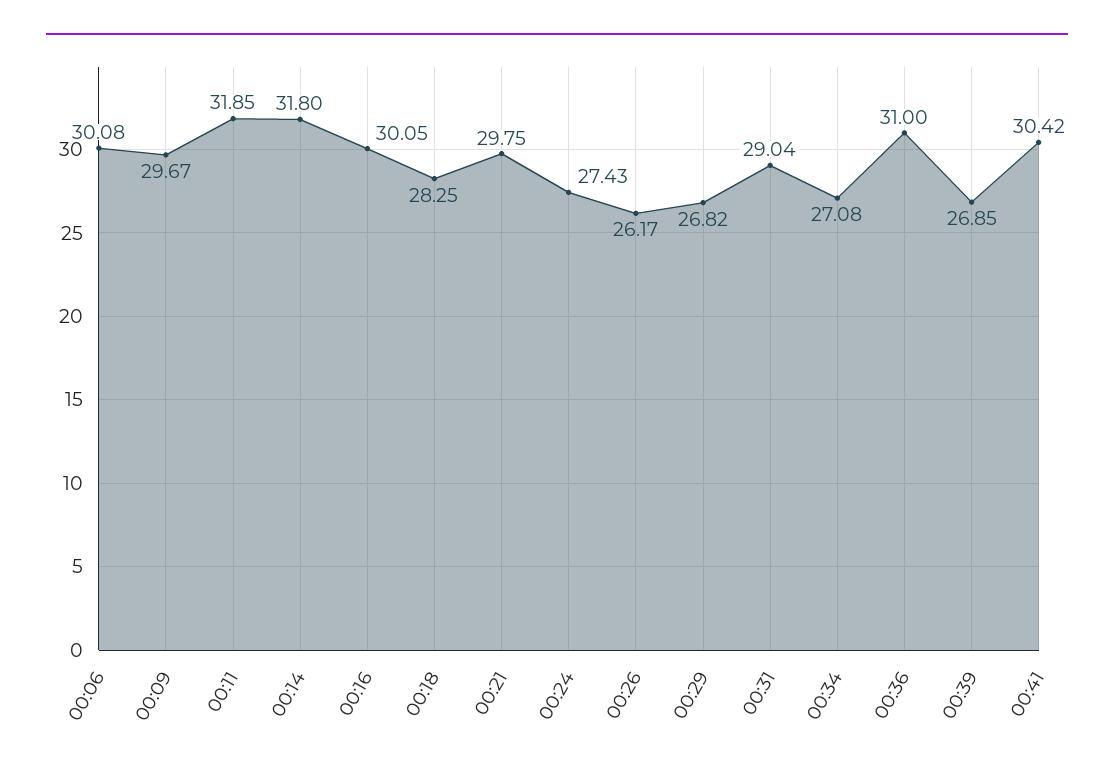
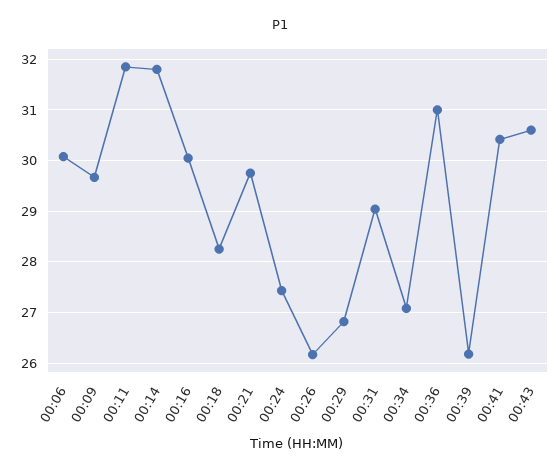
00:39: 26.85 -> 26.2
00:43: none -> 30.6

